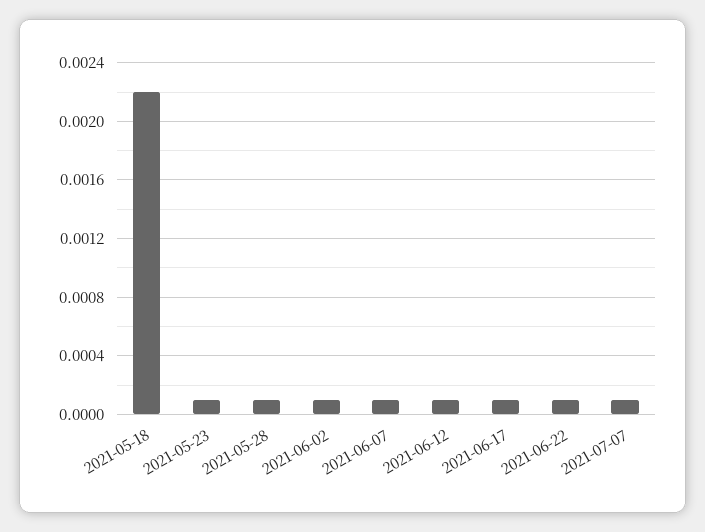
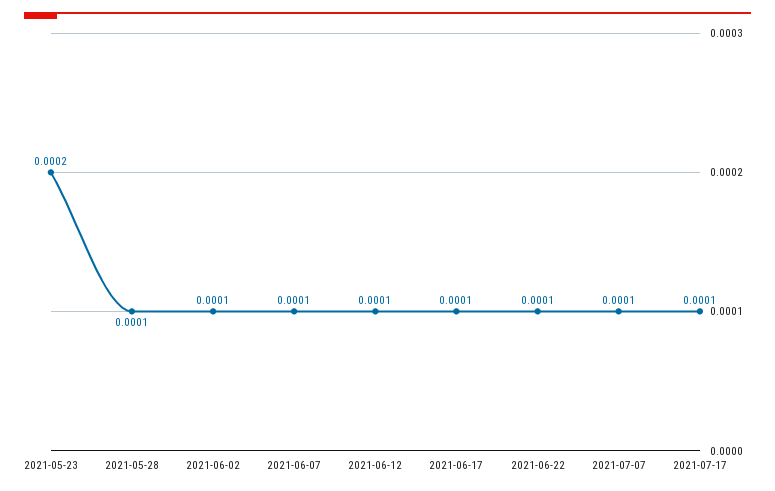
2021-05-18: 0.0022 -> none
2021-05-23: 0.0001 -> 0.0002
2021-07-17: none -> 0.0001

